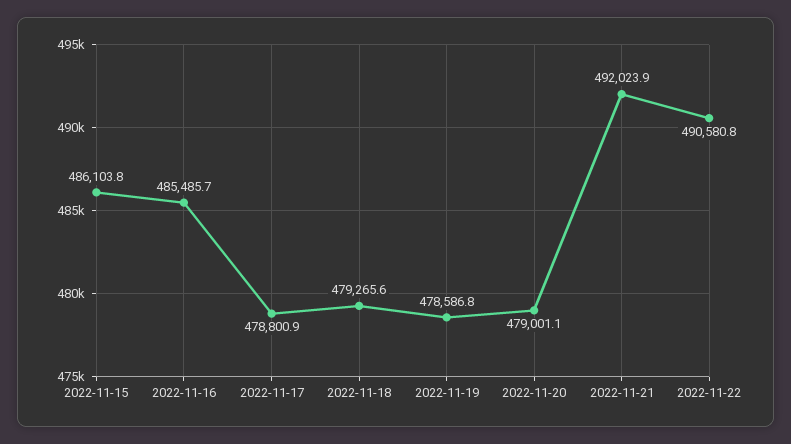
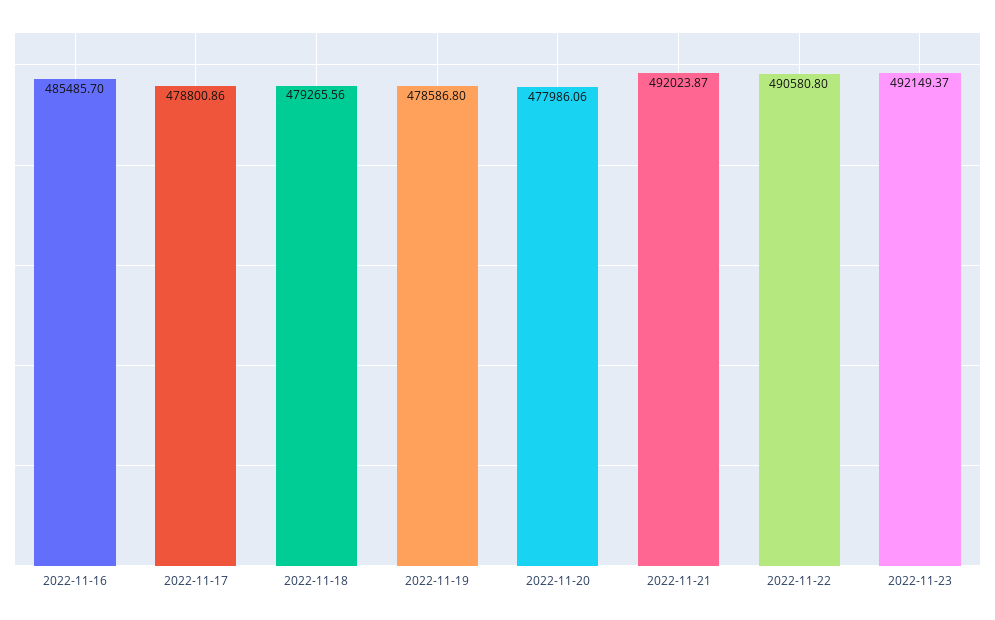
2022-11-15: 486103.8 -> none
2022-11-20: 479001.1 -> 477986.06
2022-11-23: none -> 492149.37

